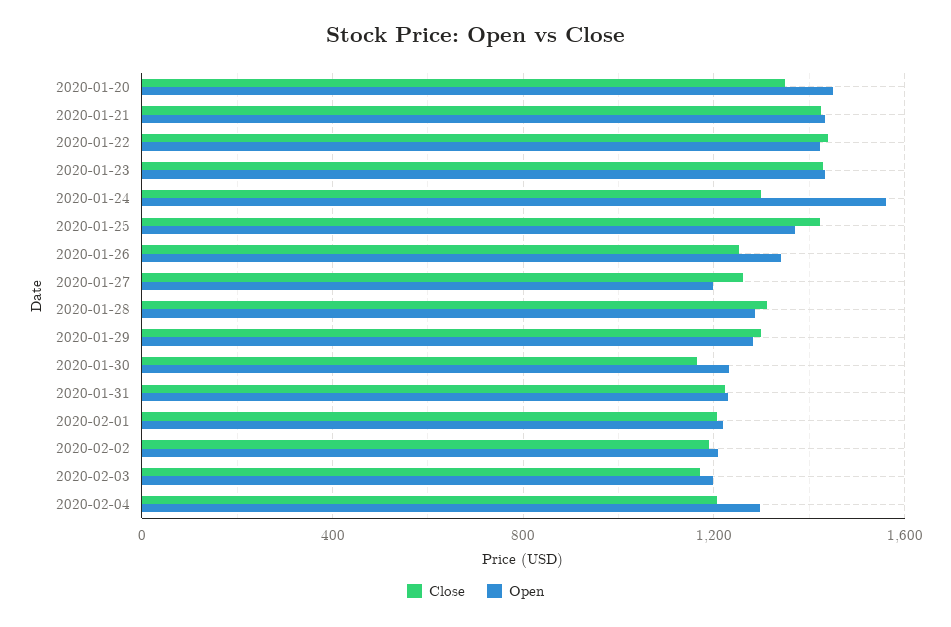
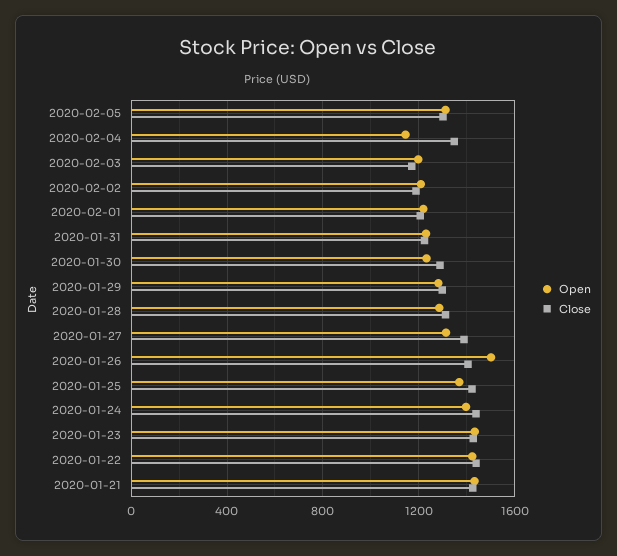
Close, 2020-01-20: 1350 -> none
Open, 2020-01-20: 1450 -> none
Close, 2020-01-24: 1300 -> 1450
Open, 2020-01-24: 1550 -> 1400
Close, 2020-01-26: 1250 -> 1400
Open, 2020-01-26: 1350 -> 1500
Close, 2020-01-27: 1250 -> 1400
Open, 2020-01-27: 1200 -> 1300
Close, 2020-01-30: 1150 -> 1300
Close, 2020-02-04: 1200 -> 1350
Open, 2020-02-04: 1300 -> 1150
Open, 2020-02-05: none -> 1300
Close, 2020-02-05: none -> 1300

